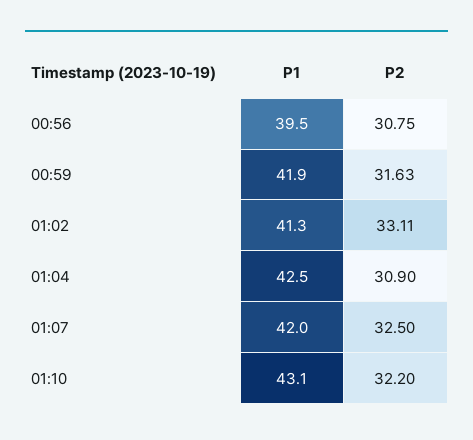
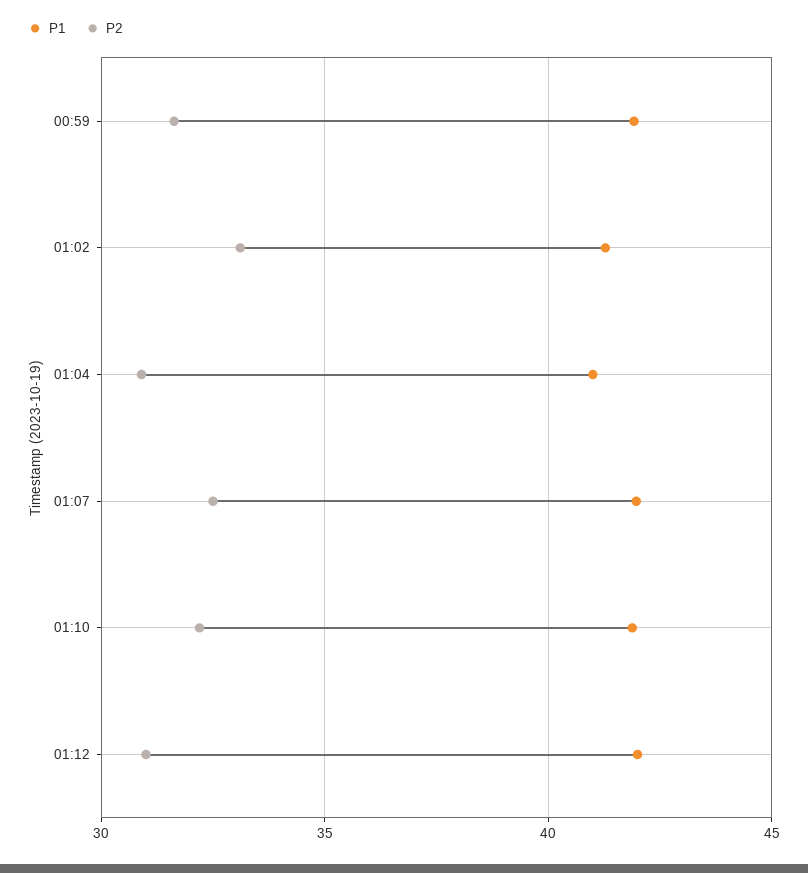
P1, 00:56: 39.5 -> none
P2, 00:56: 30.75 -> none
P1, 01:04: 42.5 -> 41
P1, 01:10: 43.1 -> 42
P1, 01:12: none -> 42
P2, 01:12: none -> 31

